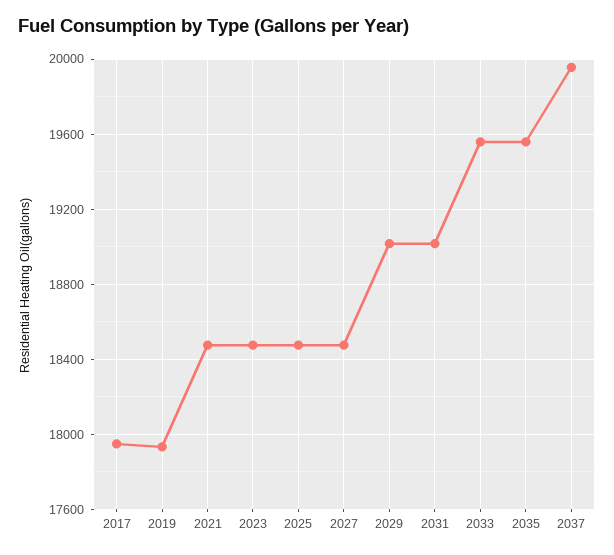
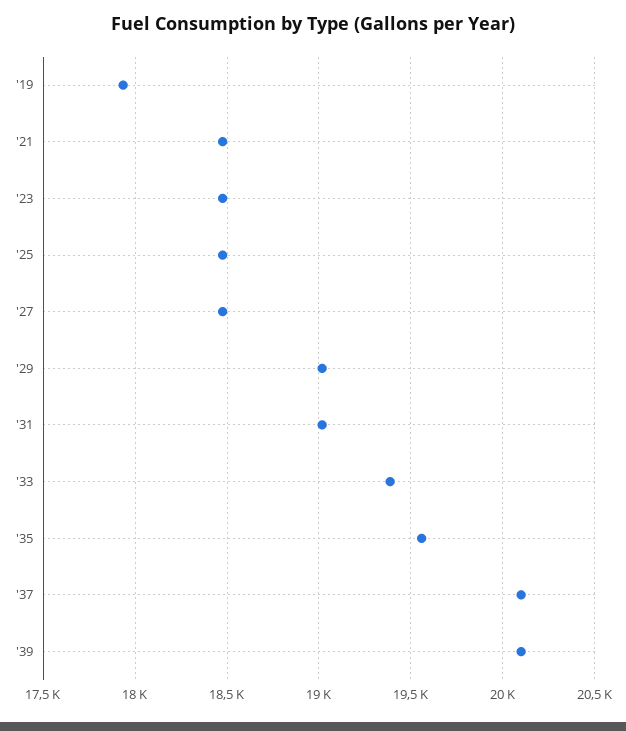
2017: 17950 -> none
2033: 19550 -> 19400
2037: 19950 -> 20100
'39: none -> 20100

